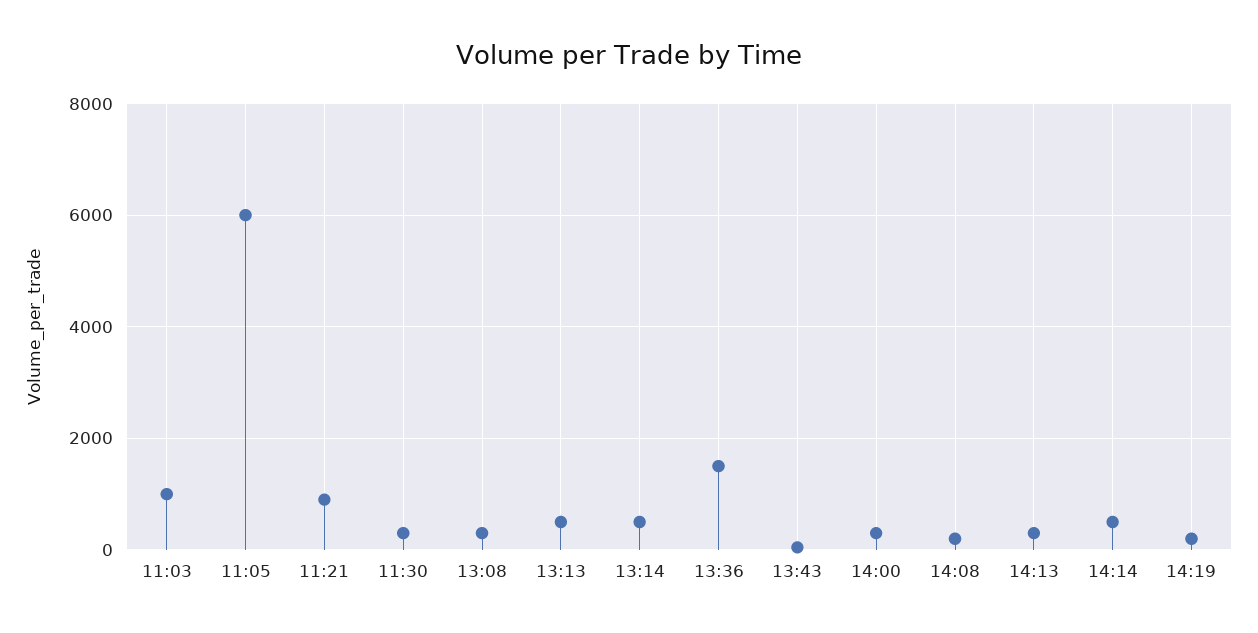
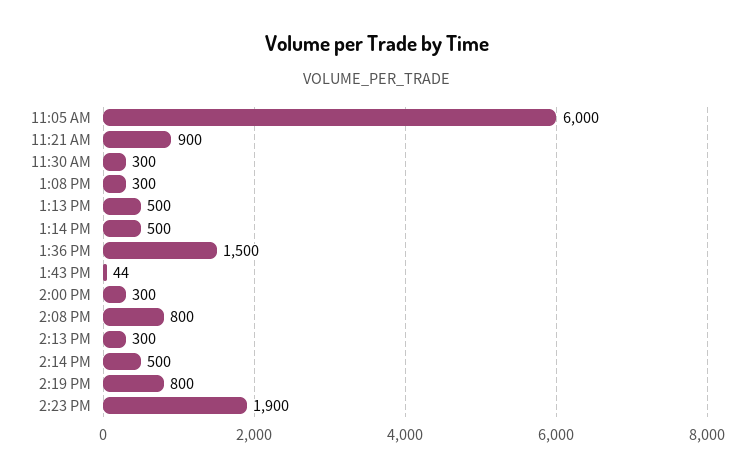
11:03: 1000 -> none
14:08: 200 -> 800
14:19: 200 -> 800
2:23 PM: none -> 1900

